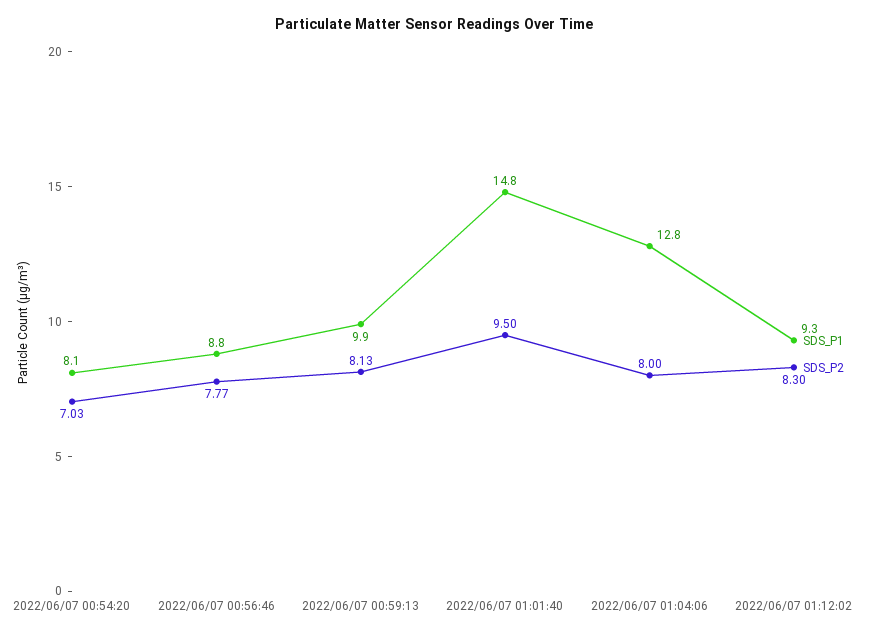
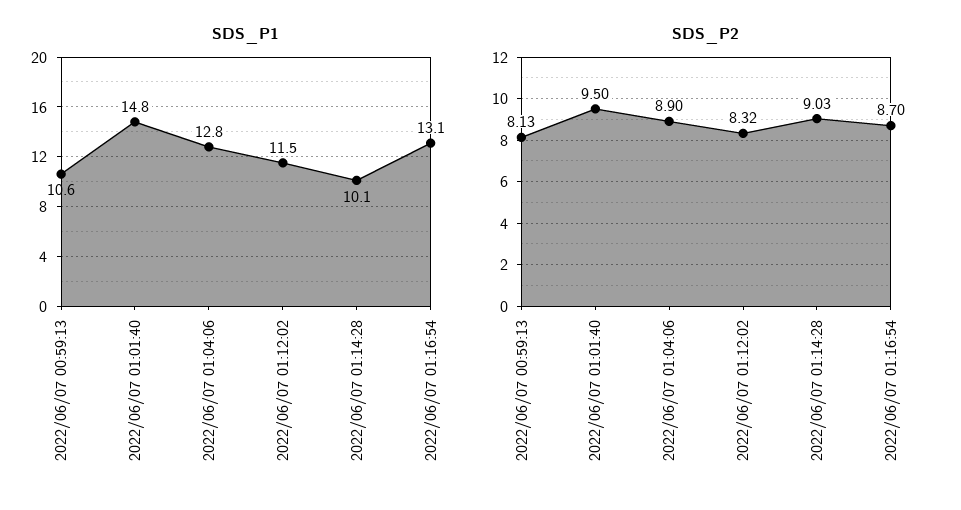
SDS_P1, 2022/06/07 00:54:20: 8.1 -> none
SDS_P2, 2022/06/07 00:54:20: 7.03 -> none
SDS_P1, 2022/06/07 00:56:46: 8.8 -> none
SDS_P2, 2022/06/07 00:56:46: 7.77 -> none
SDS_P1, 2022/06/07 00:59:13: 9.9 -> 10.6
SDS_P2, 2022/06/07 01:04:06: 8 -> 8.9
SDS_P1, 2022/06/07 01:12:02: 9.3 -> 11.5
SDS_P2, 2022/06/07 01:12:02: 8.3 -> 8.32
SDS_P1, 2022/06/07 01:14:28: none -> 10.1
SDS_P1, 2022/06/07 01:16:54: none -> 13.1
SDS_P2, 2022/06/07 01:14:28: none -> 9.03
SDS_P2, 2022/06/07 01:16:54: none -> 8.7

